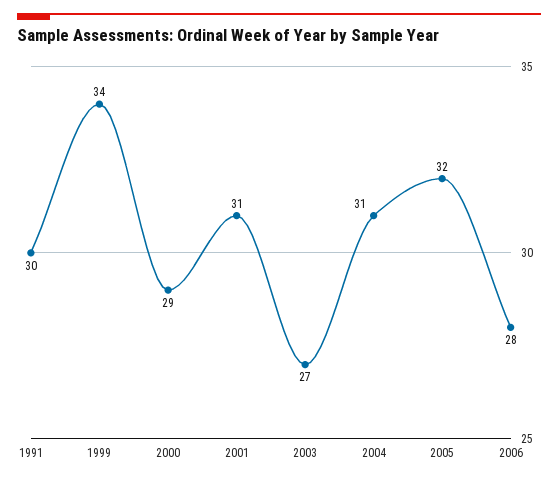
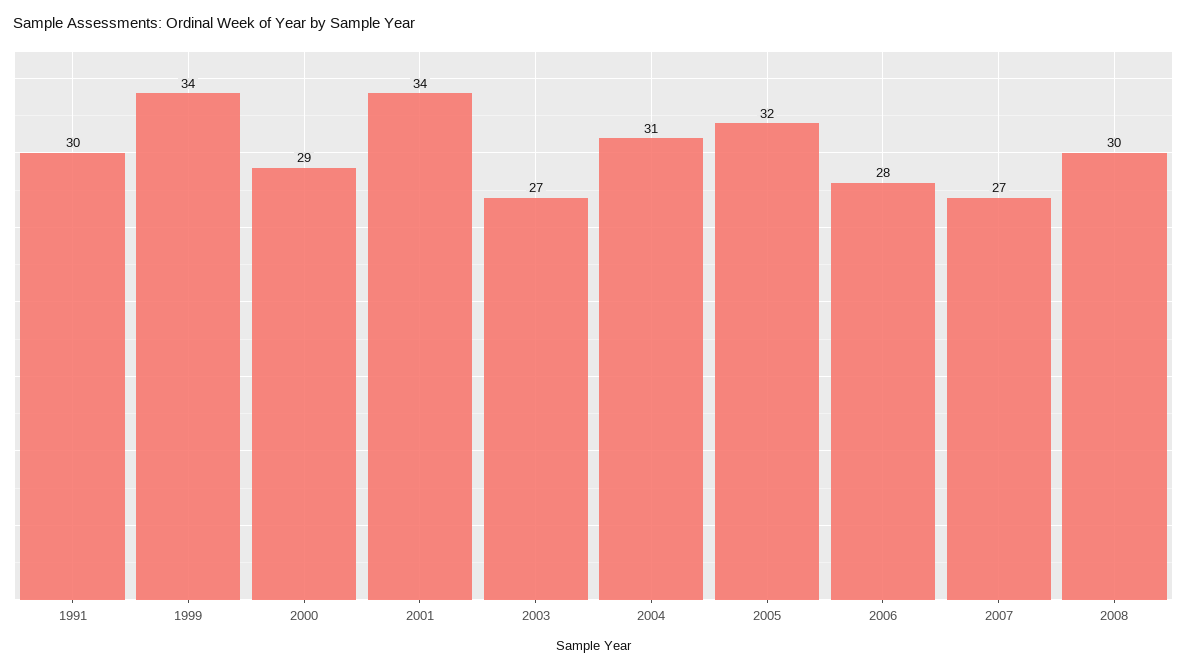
2001: 31 -> 34
2007: none -> 27
2008: none -> 30

